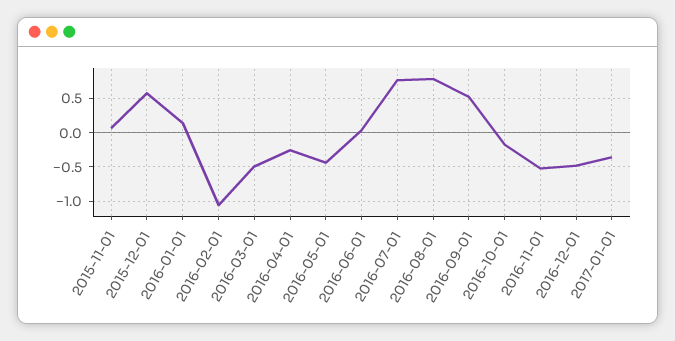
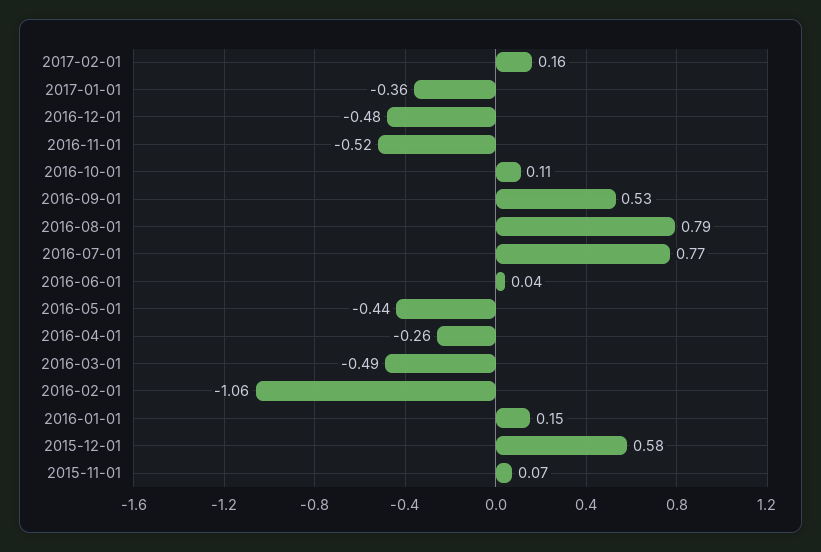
2016-10-01: -0.2 -> 0.11
2017-02-01: none -> 0.16

